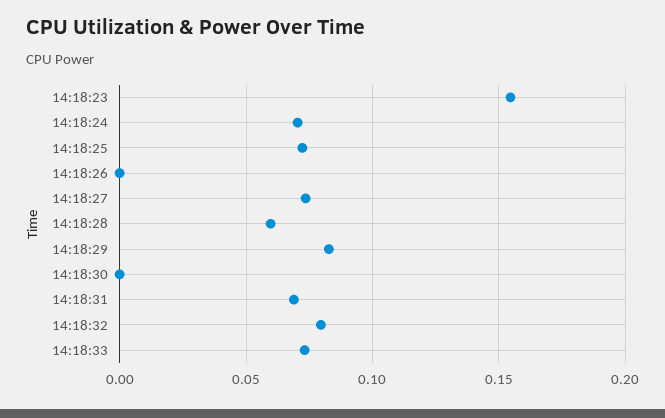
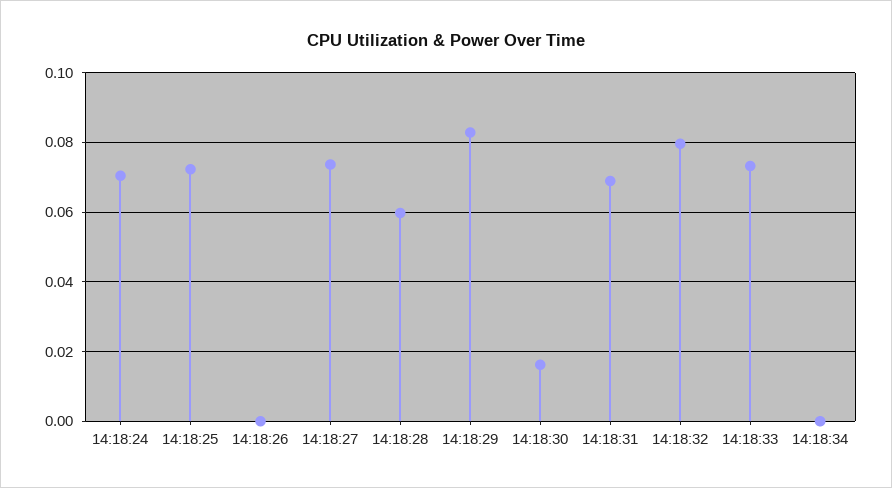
14:18:23: 0.155 -> none
14:18:30: 0 -> 0.016
14:18:34: none -> 0

